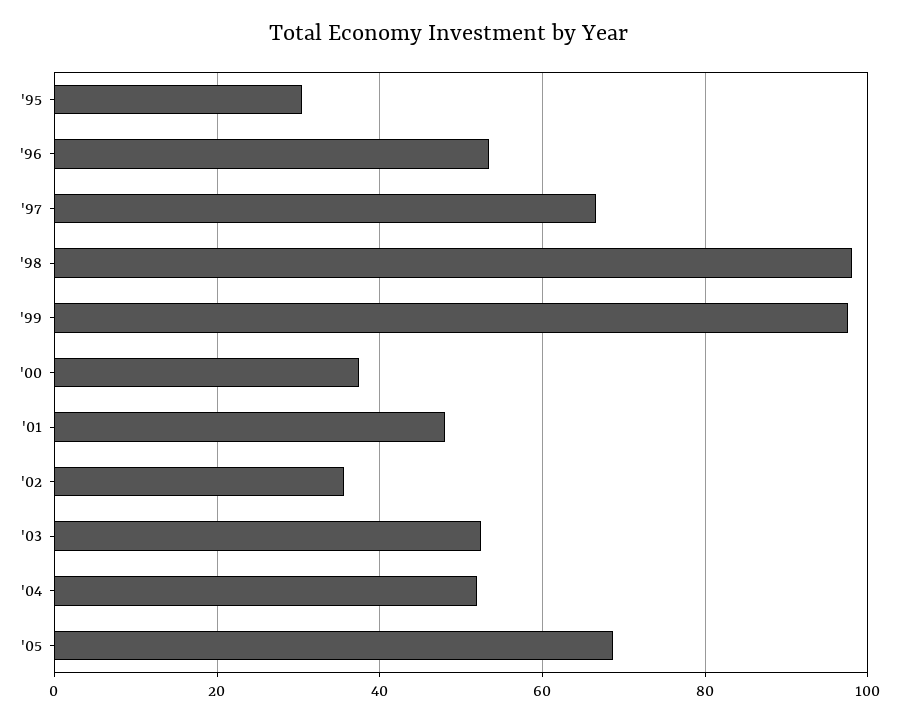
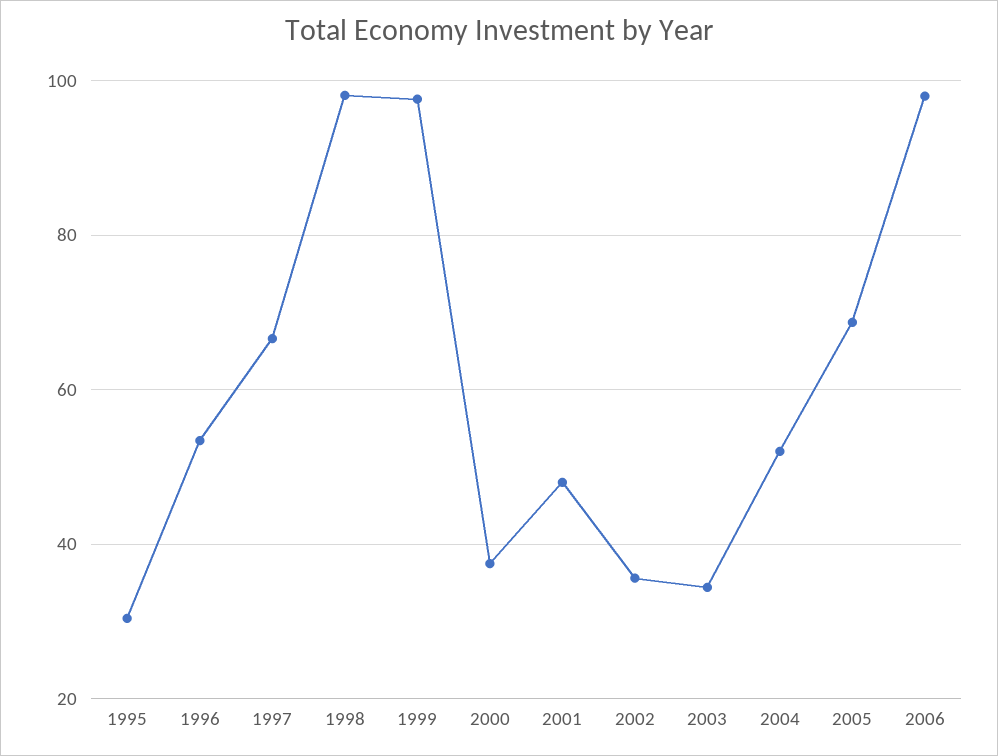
'03: 52 -> 34
2006: none -> 98

